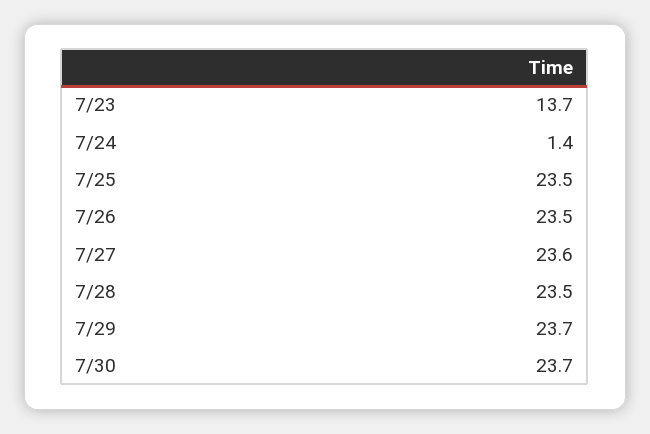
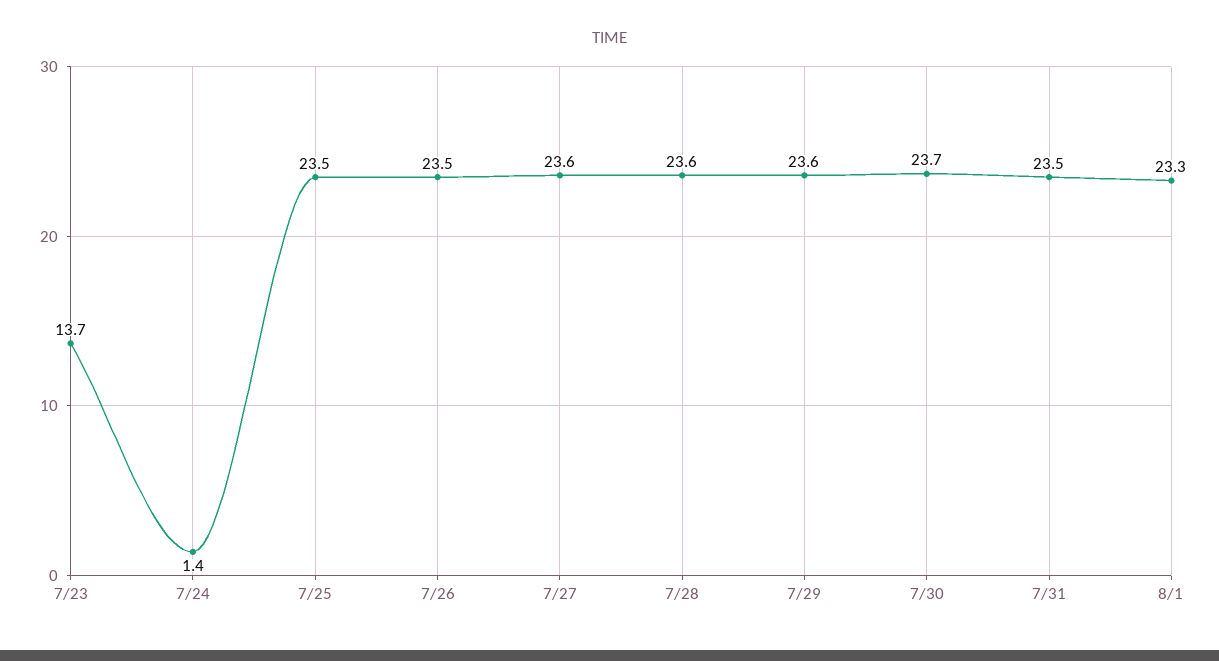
7/28: 23.5 -> 23.6
7/29: 23.7 -> 23.6
7/31: none -> 23.5
8/1: none -> 23.3

